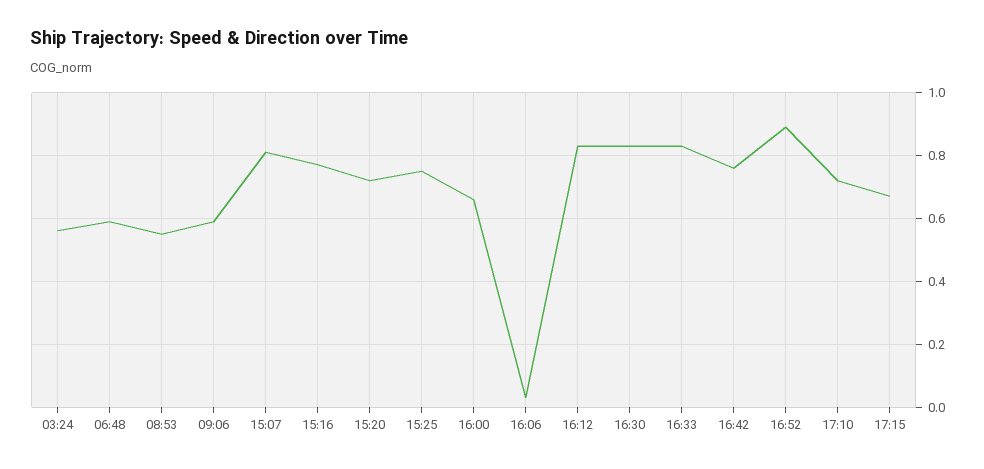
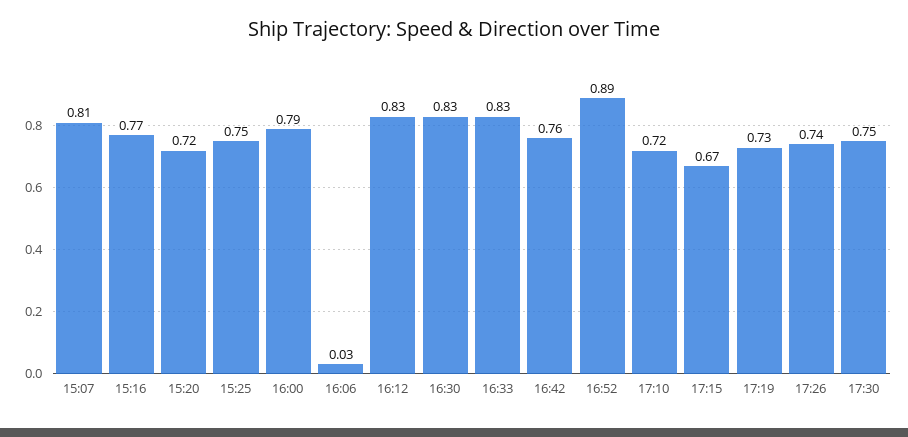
03:24: 0.55 -> none
06:48: 0.6 -> none
08:53: 0.55 -> none
09:06: 0.6 -> none
16:00: 0.65 -> 0.79
17:19: none -> 0.73
17:26: none -> 0.74
17:30: none -> 0.75

